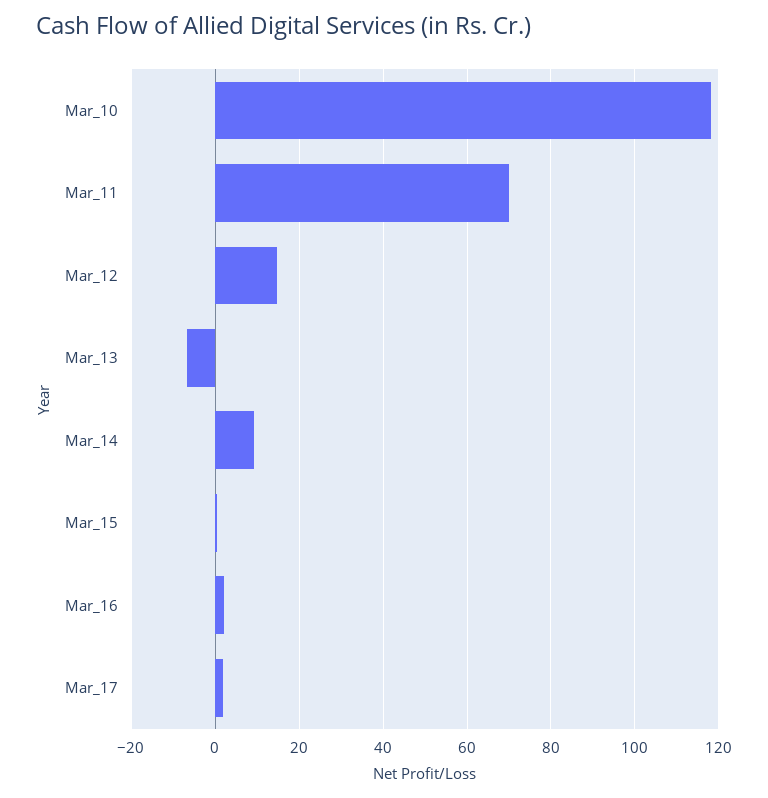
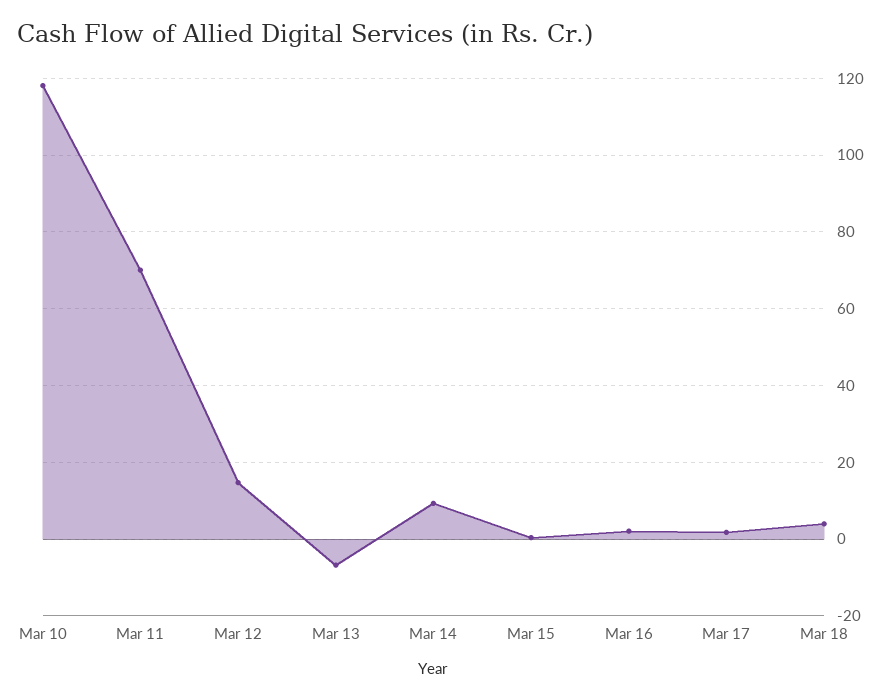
Mar 18: none -> 4

